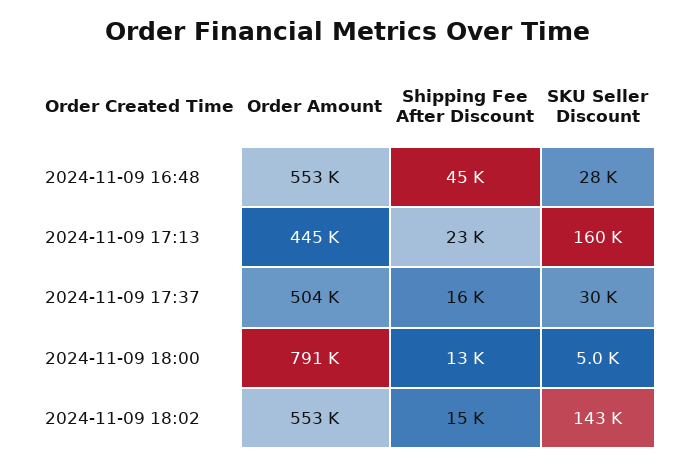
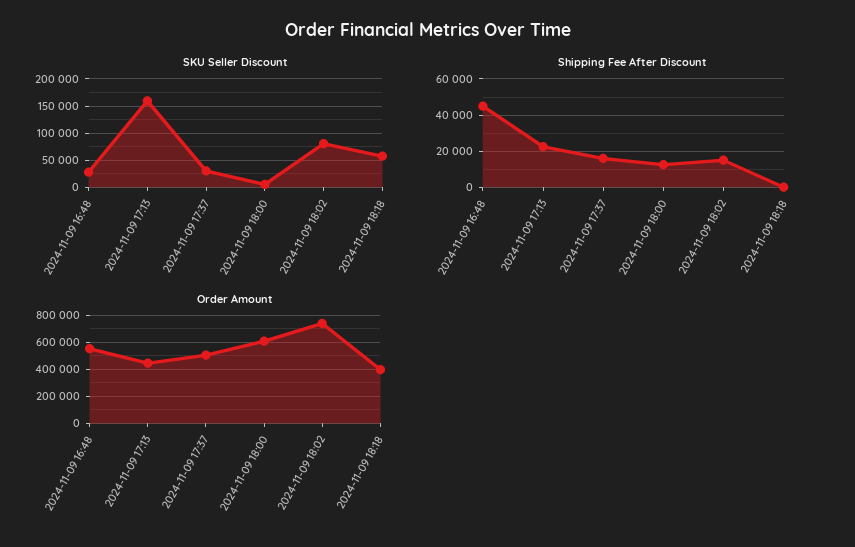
Order Amount, 2024-11-09 18:00: 791000 -> 600000
Order Amount, 2024-11-09 18:02: 553000 -> 750000
SKU Seller Discount, 2024-11-09 18:02: 143000 -> 75000
SKU Seller Discount, 2024-11-09 18:18: none -> 50000
Shipping Fee After Discount, 2024-11-09 18:18: none -> 0
Order Amount, 2024-11-09 18:18: none -> 400000

